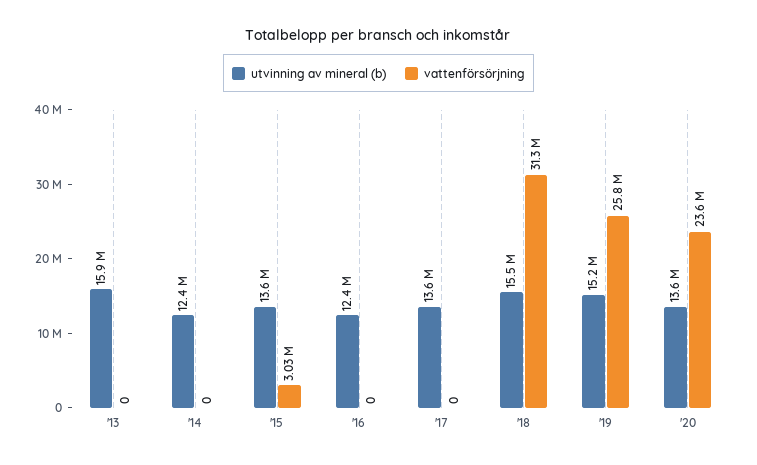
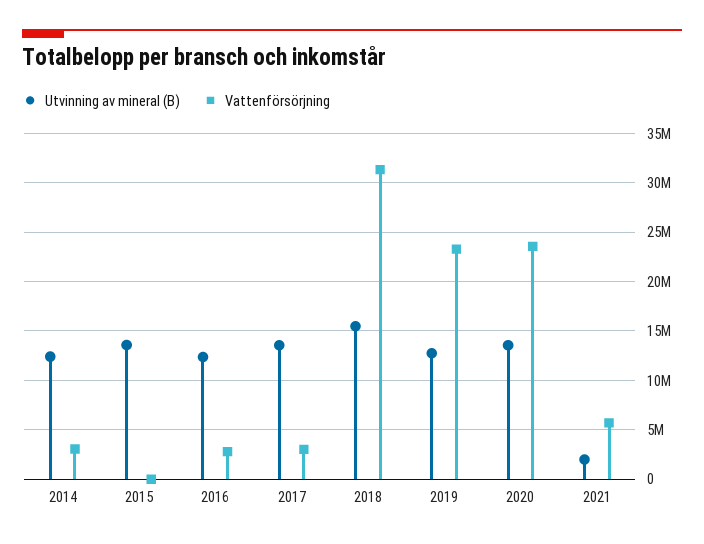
utvinning av mineral (b), '13: 15900000 -> none
vattenförsörjning, '13: 0 -> none
vattenförsörjning, '14: 0 -> 3000000
vattenförsörjning, '15: 3030000 -> 0
vattenförsörjning, '16: 0 -> 3000000
vattenförsörjning, '17: 0 -> 3000000
utvinning av mineral (b), '19: 15200000 -> 13000000
vattenförsörjning, '19: 25800000 -> 23000000
utvinning av mineral (b), 2021: none -> 2000000
vattenförsörjning, 2021: none -> 6000000

